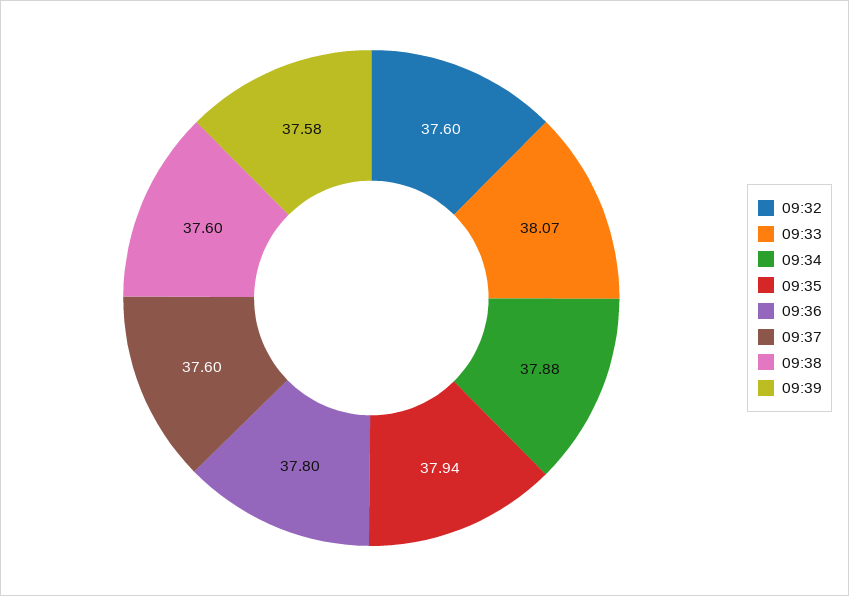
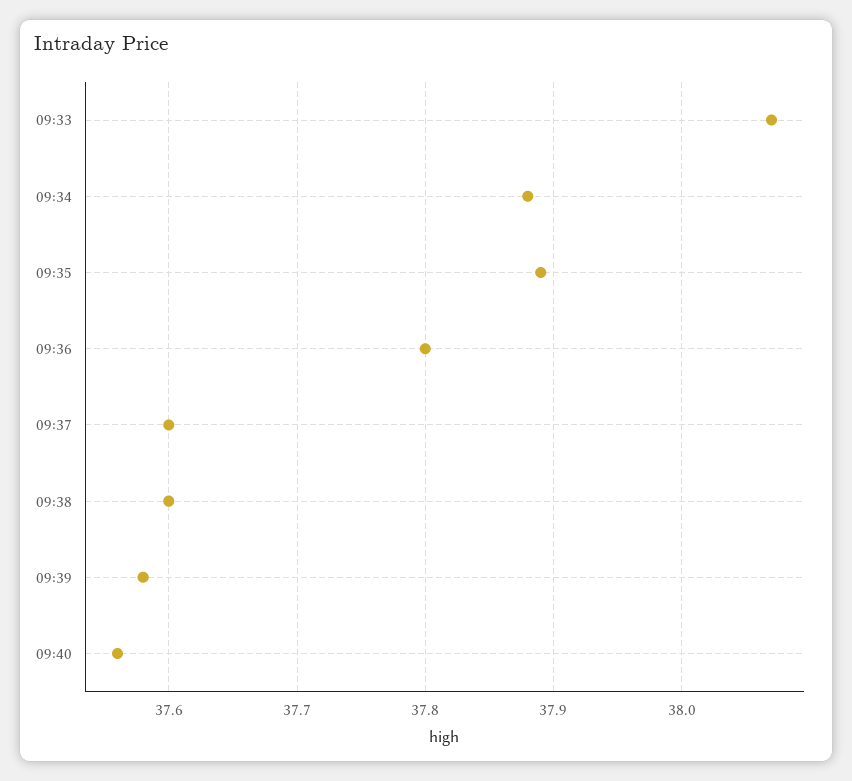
09:32: 37.6 -> none
09:35: 37.94 -> 37.89
09:40: none -> 37.56

